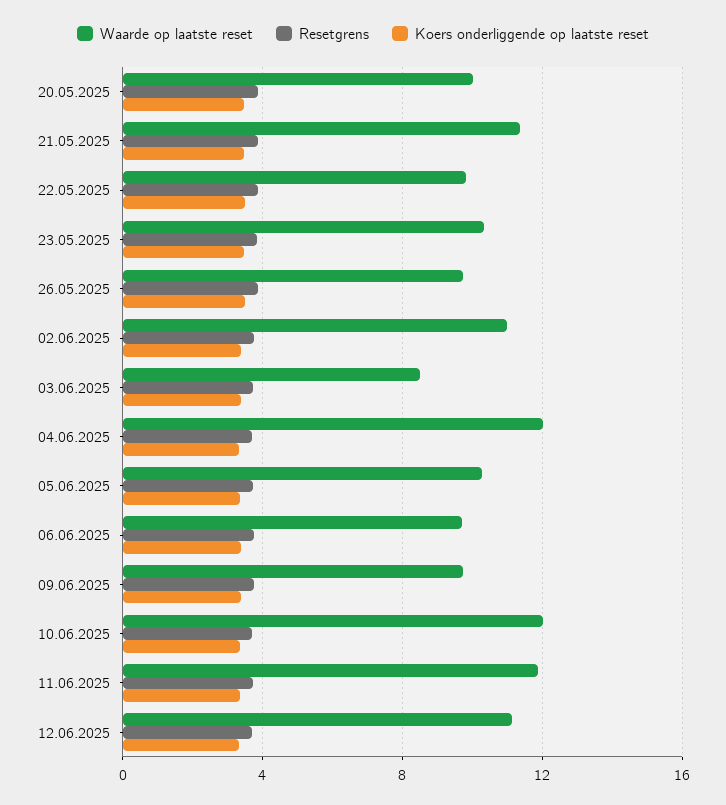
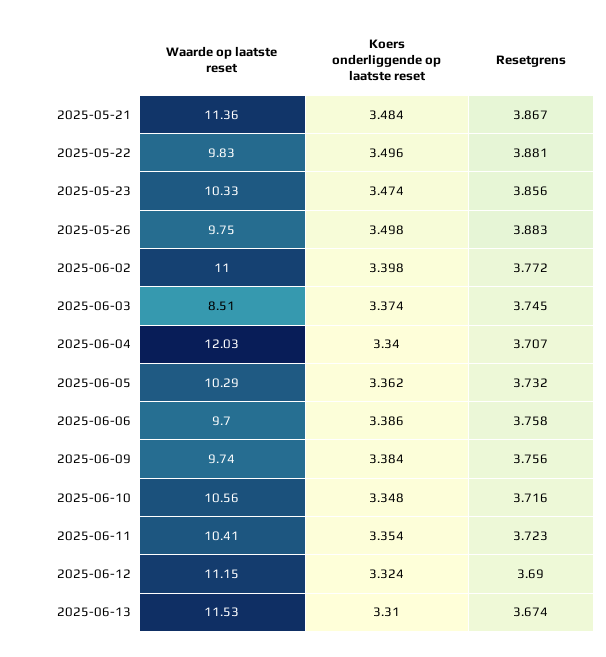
Waarde op laatste reset, 20.05.2025: 10 -> none
Resetgrens, 20.05.2025: 4 -> none
Koers onderliggende op laatste reset, 20.05.2025: 3.5 -> none
Waarde op laatste reset, 10.06.2025: 12 -> 10.56
Waarde op laatste reset, 11.06.2025: 12 -> 10.41
Waarde op laatste reset, 2025-06-13: none -> 11.53
Koers onderliggende op laatste reset, 2025-06-13: none -> 3.31
Resetgrens, 2025-06-13: none -> 3.674

